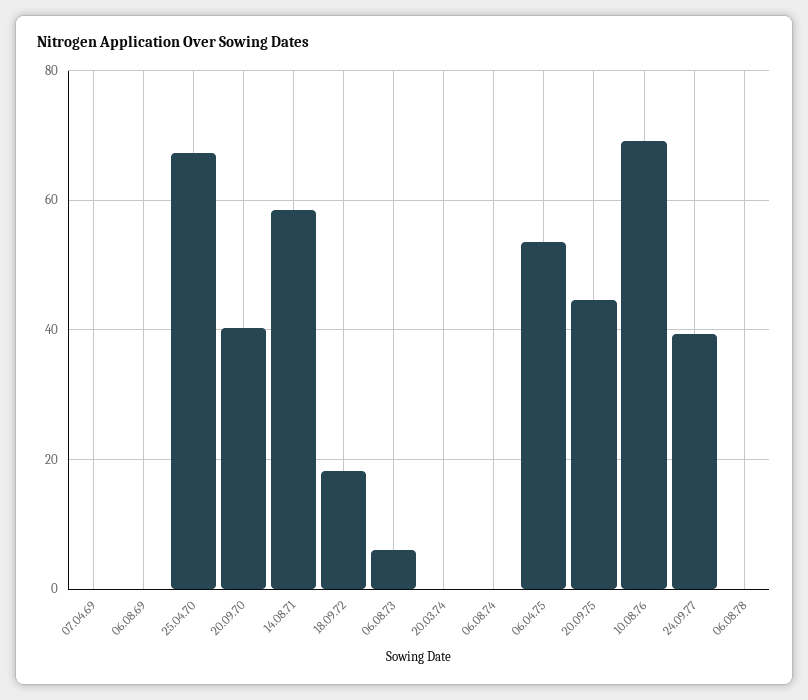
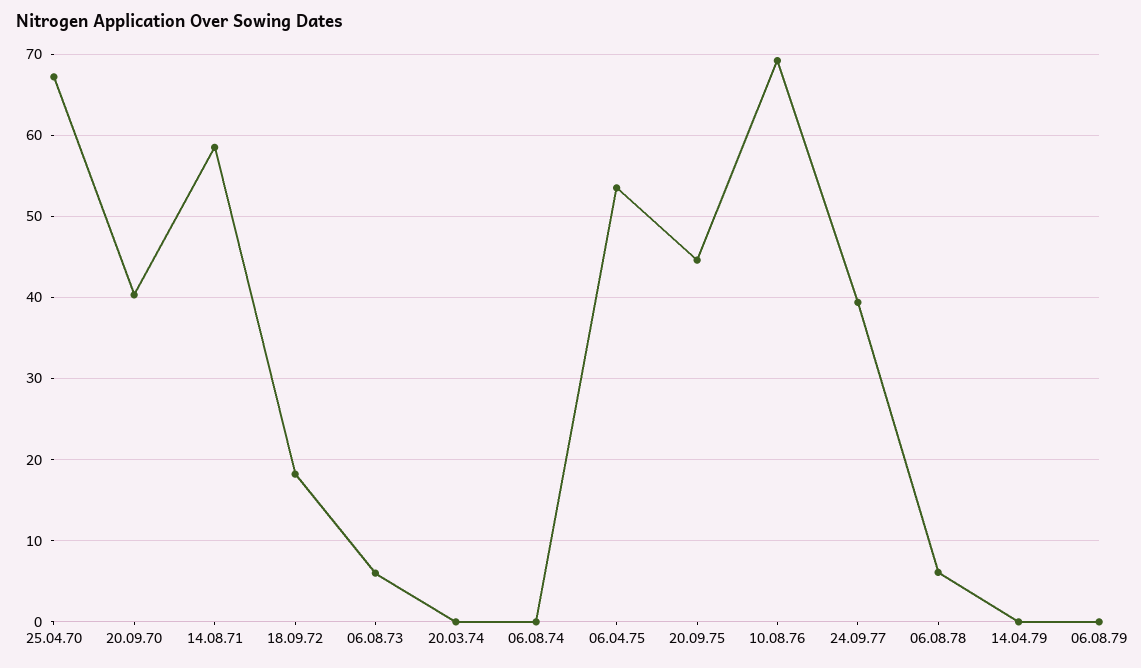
07.04.69: 0 -> none
06.08.69: 0 -> none
06.08.78: 0 -> 6
14.04.79: none -> 0
06.08.79: none -> 0

